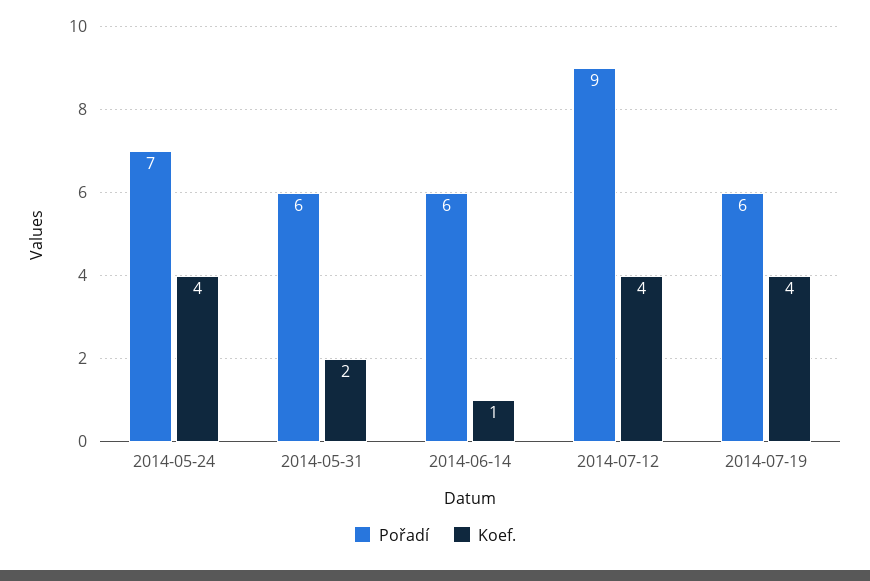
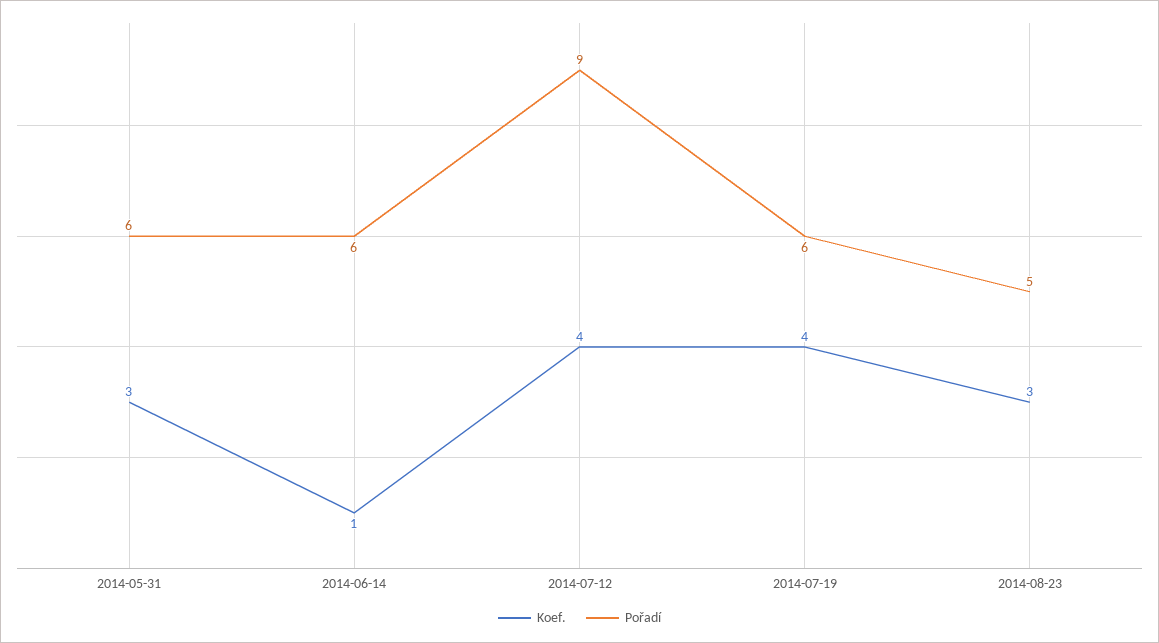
Pořadí, 2014-05-24: 7 -> none
Koef., 2014-05-24: 4 -> none
Koef., 2014-05-31: 2 -> 3
Koef., 2014-08-23: none -> 3
Pořadí, 2014-08-23: none -> 5

